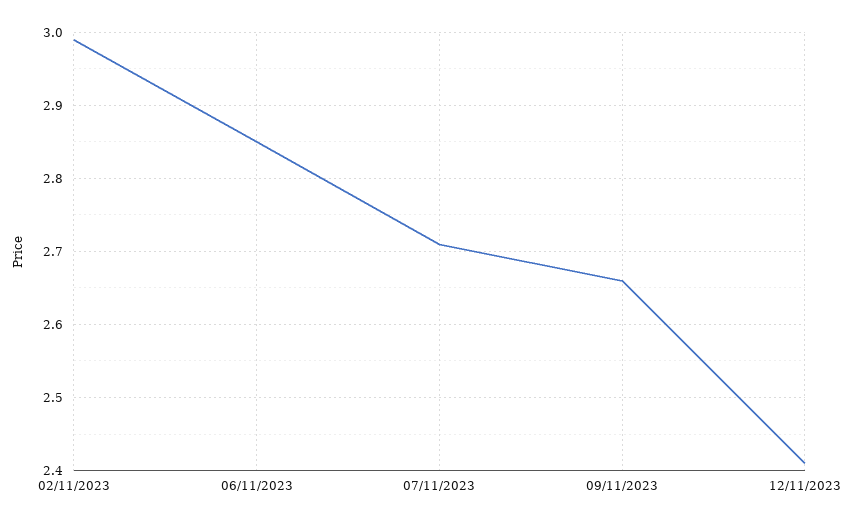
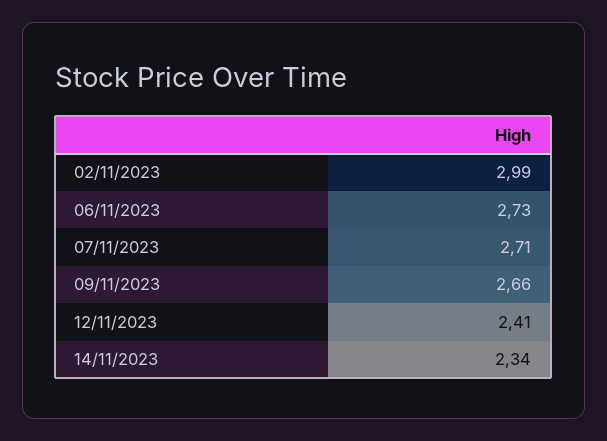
06/11/2023: 2.85 -> 2.73
14/11/2023: none -> 2.34

